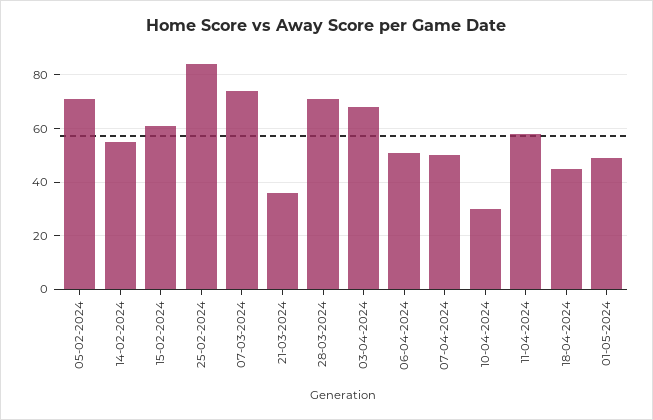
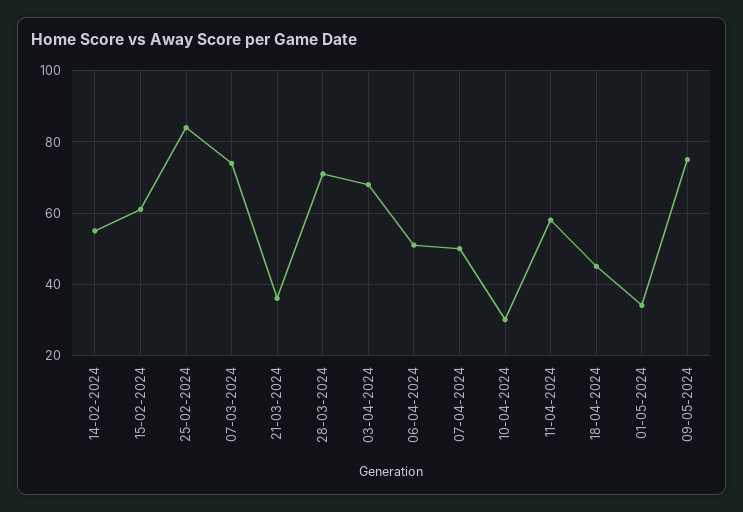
05-02-2024: 70 -> none
01-05-2024: 50 -> 35
09-05-2024: none -> 75

